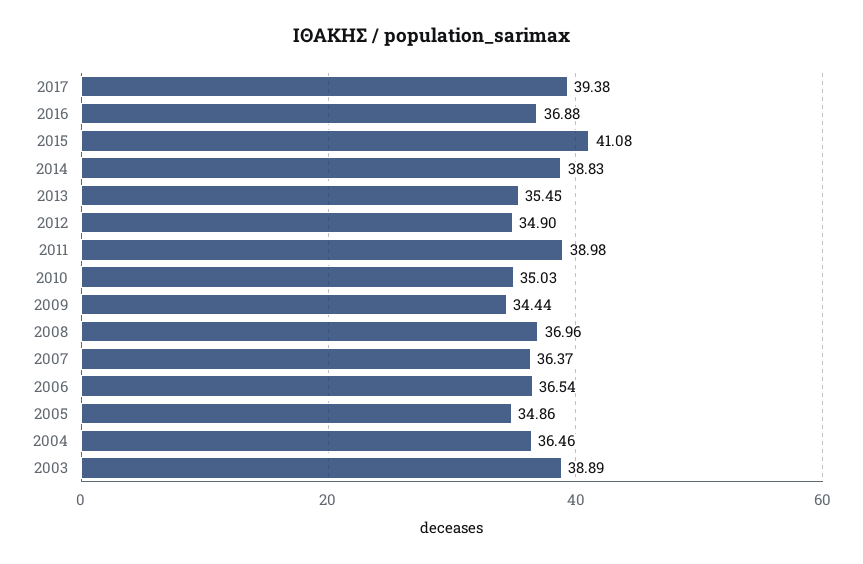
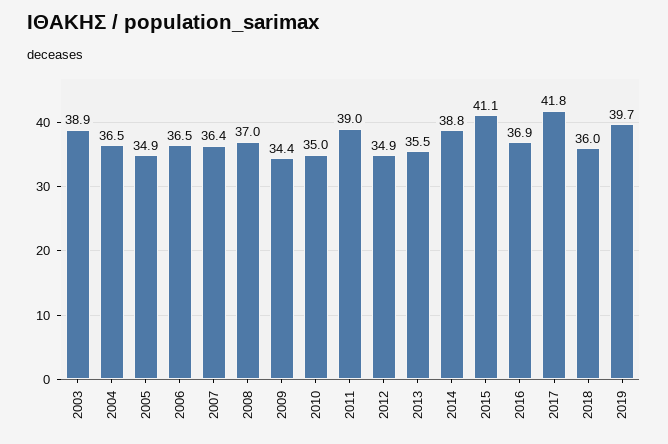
2017: 39.38 -> 41.8
2018: none -> 36
2019: none -> 39.7

